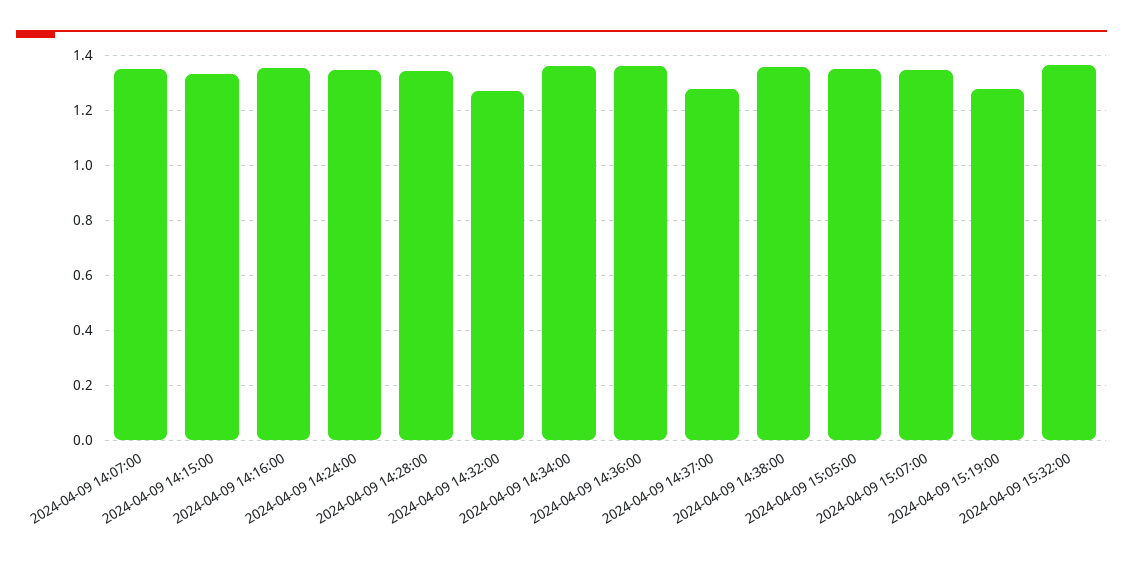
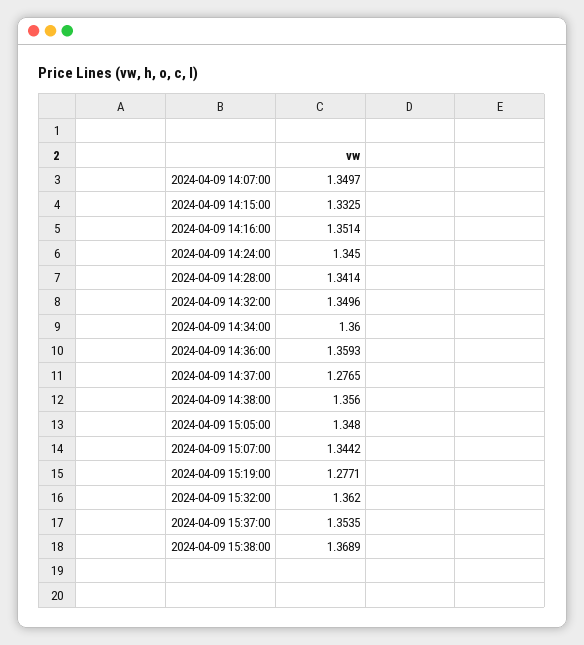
2024-04-09 14:32:00: 1.275 -> 1.3496
2024-04-09 15:37:00: none -> 1.3535
2024-04-09 15:38:00: none -> 1.3689

